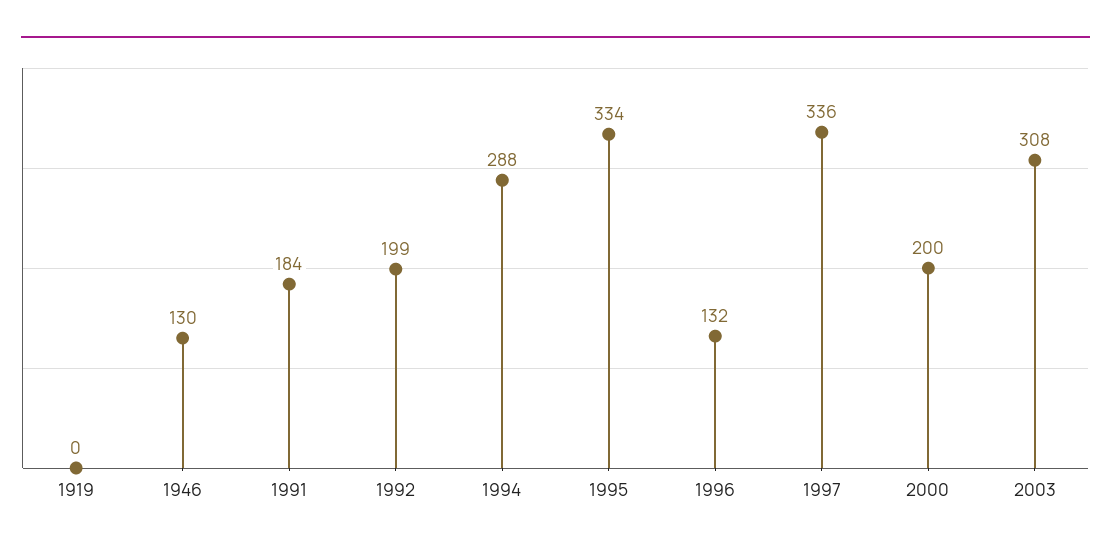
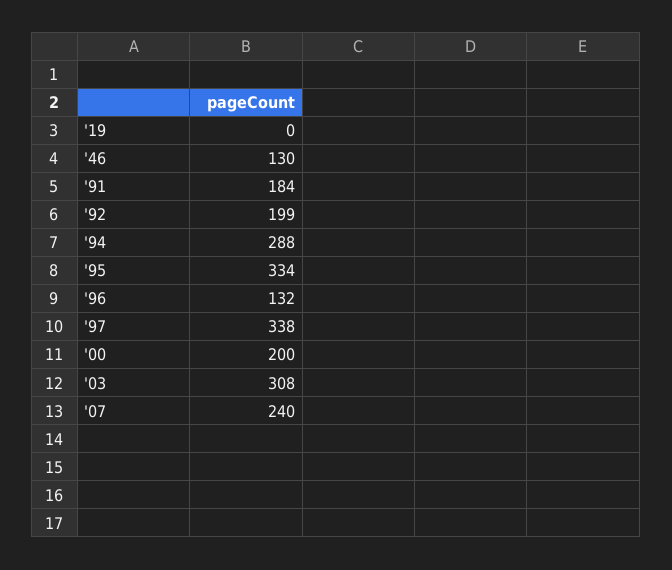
1997: 336 -> 338
'07: none -> 240

